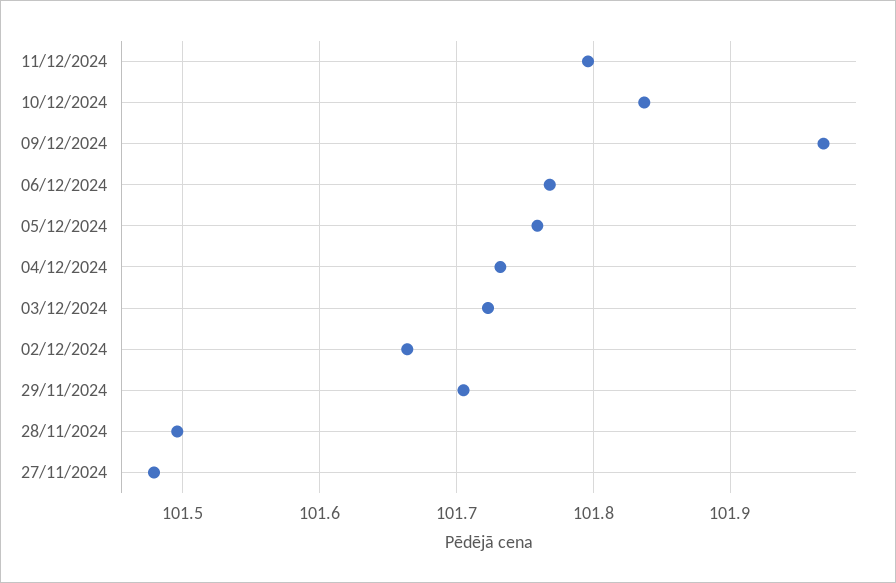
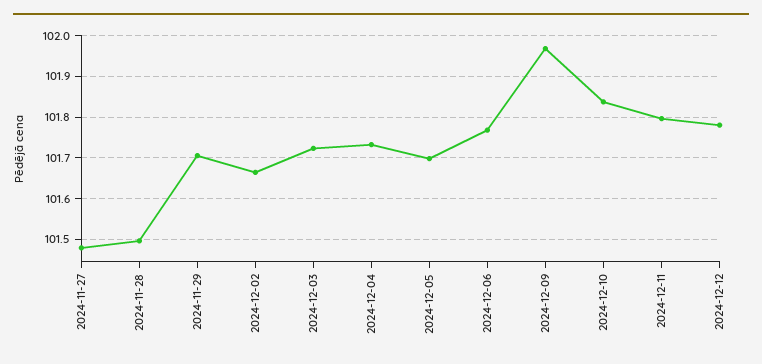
05/12/2024: 101.76 -> 101.7
2024-12-12: none -> 101.78

